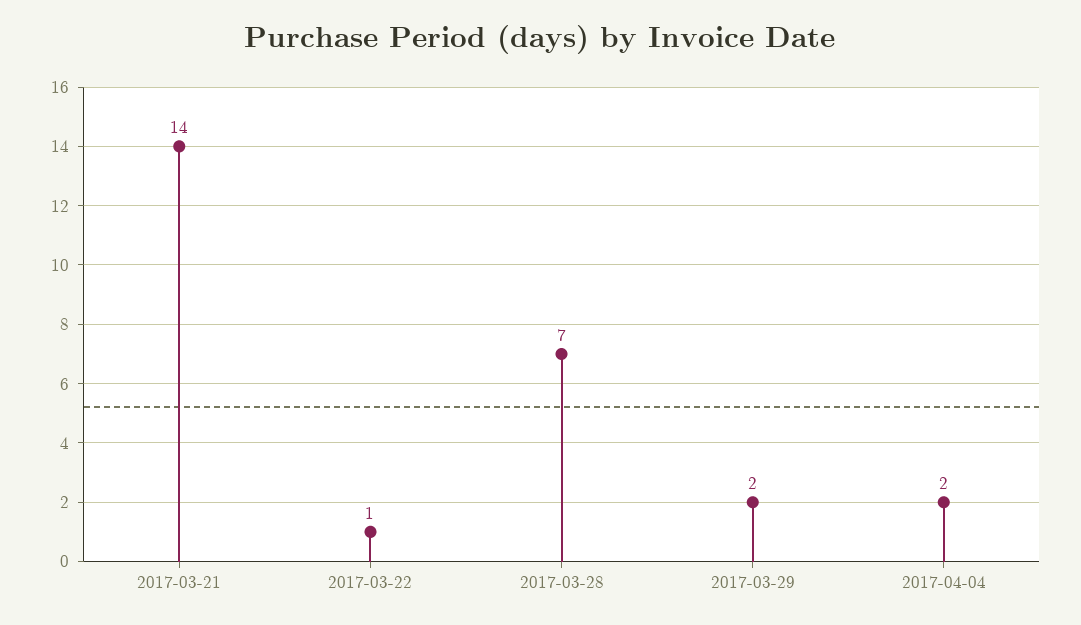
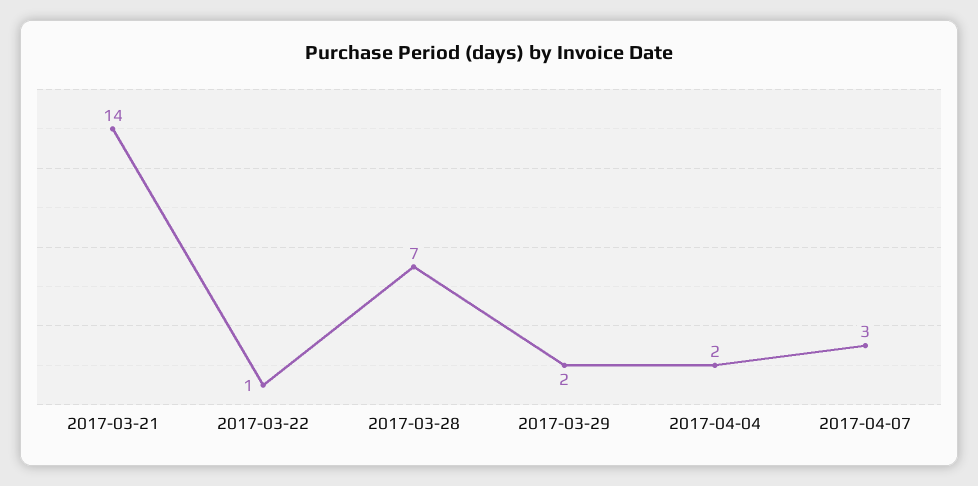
2017-04-07: none -> 3

